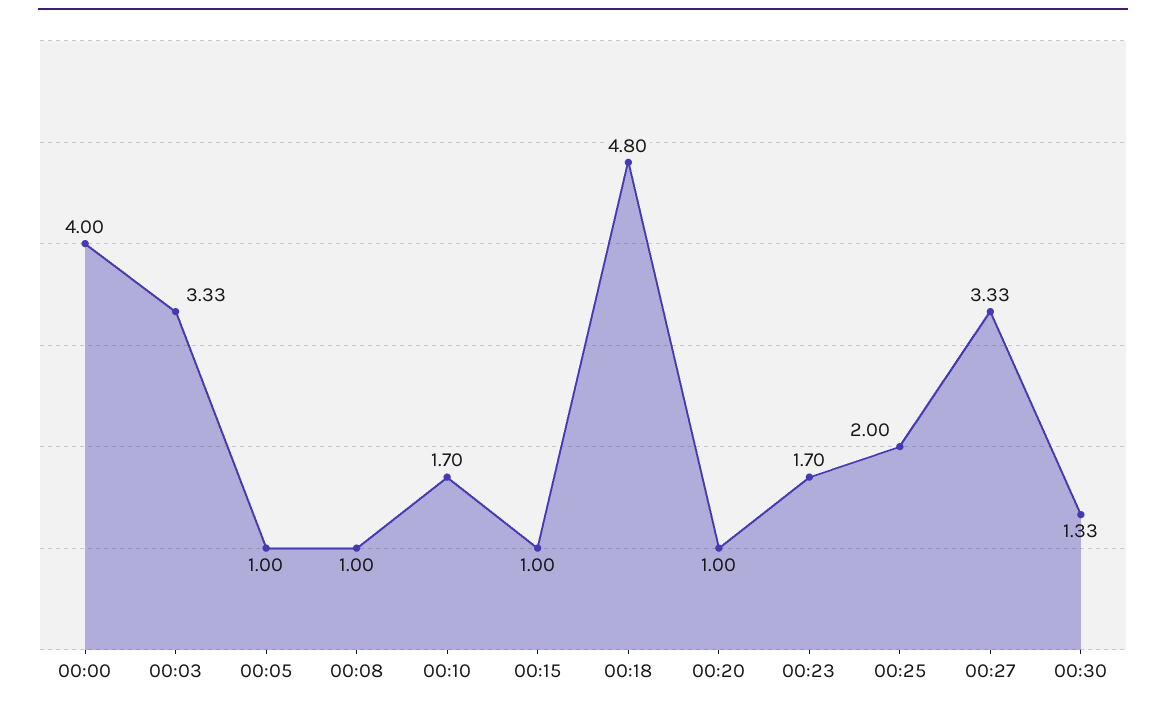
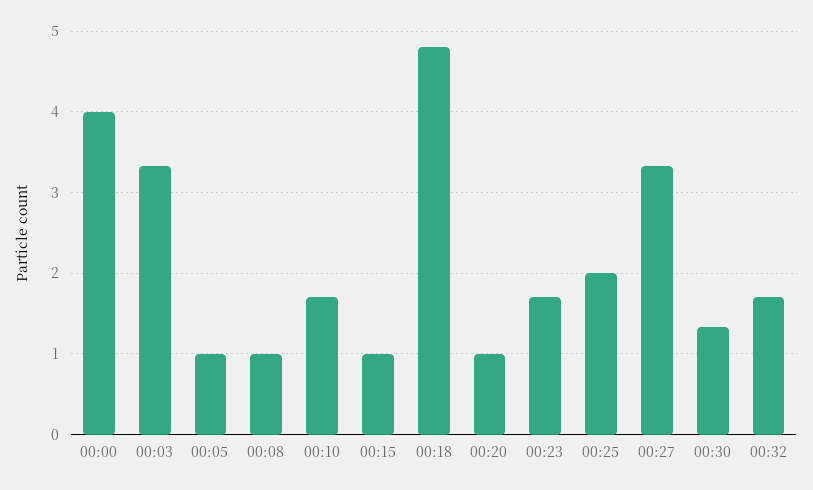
00:32: none -> 1.7

